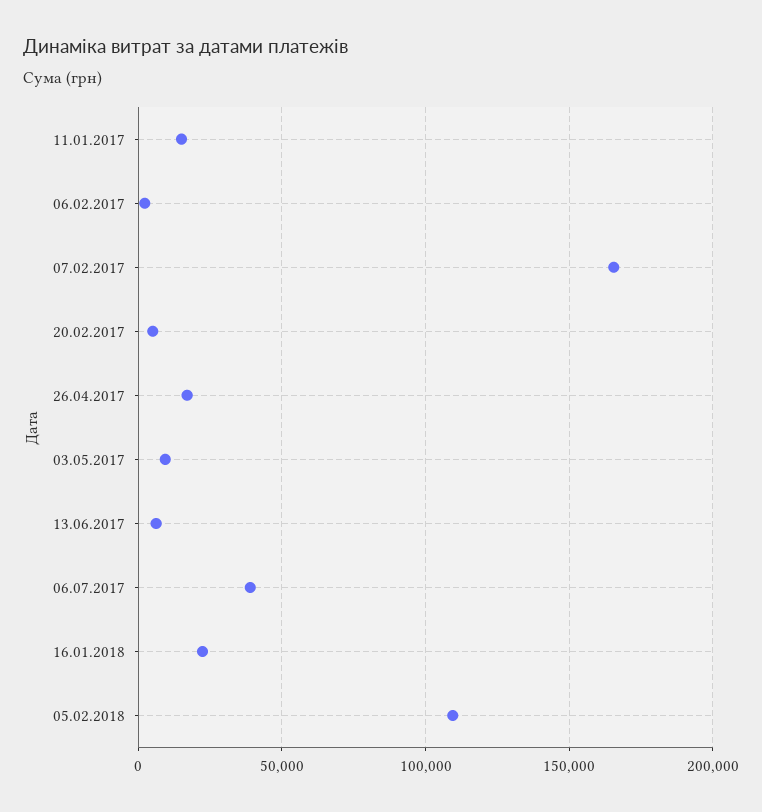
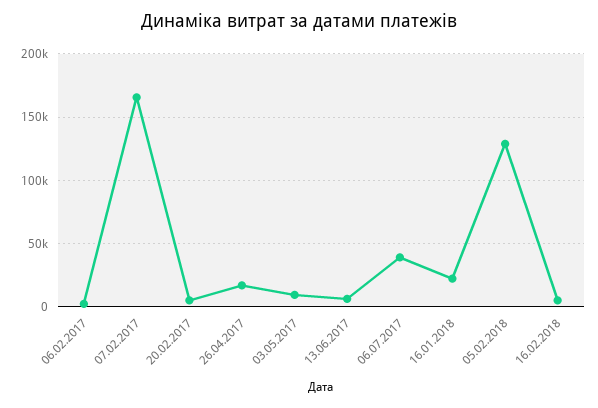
11.01.2017: 15000 -> none
05.02.2018: 110000 -> 130000
16.02.2018: none -> 5000

